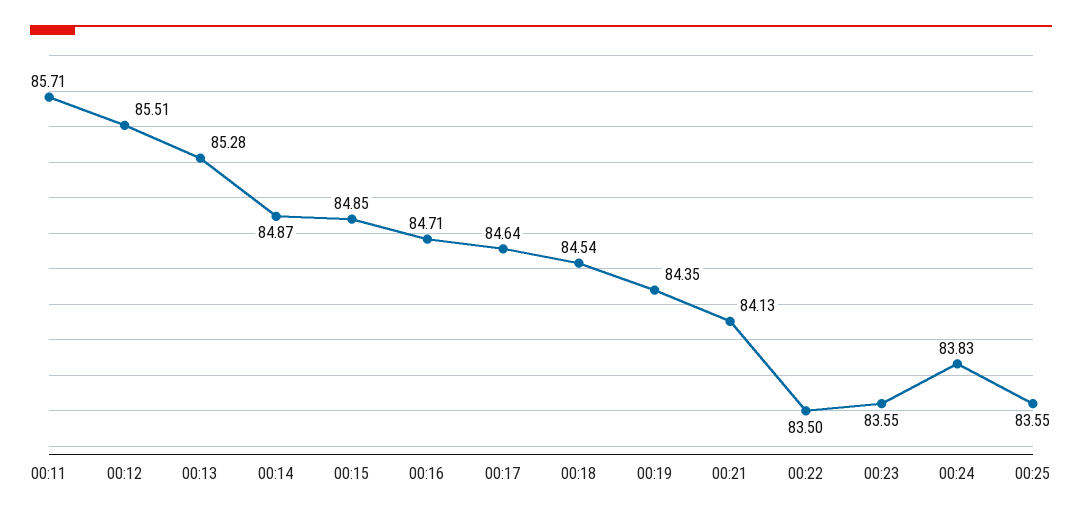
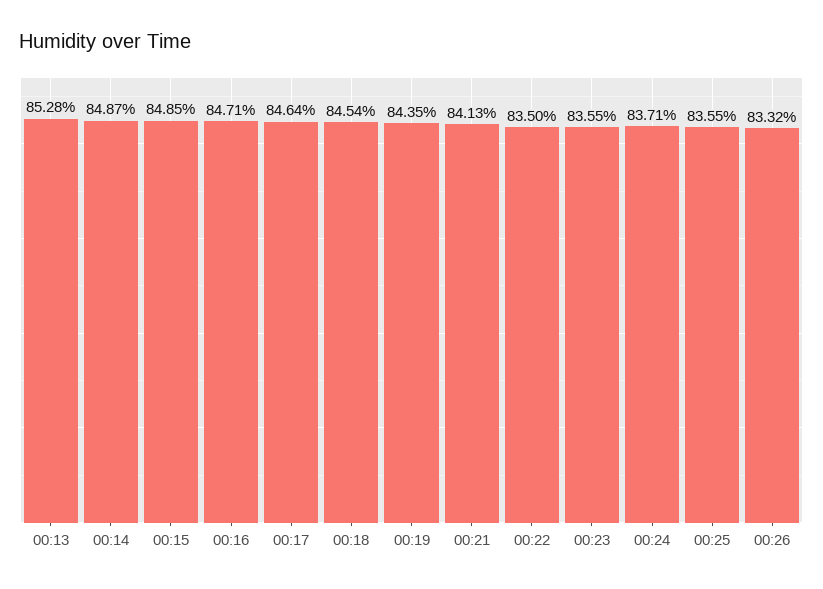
00:11: 85.71 -> none
00:12: 85.51 -> none
00:24: 83.83 -> 83.71
00:26: none -> 83.32

